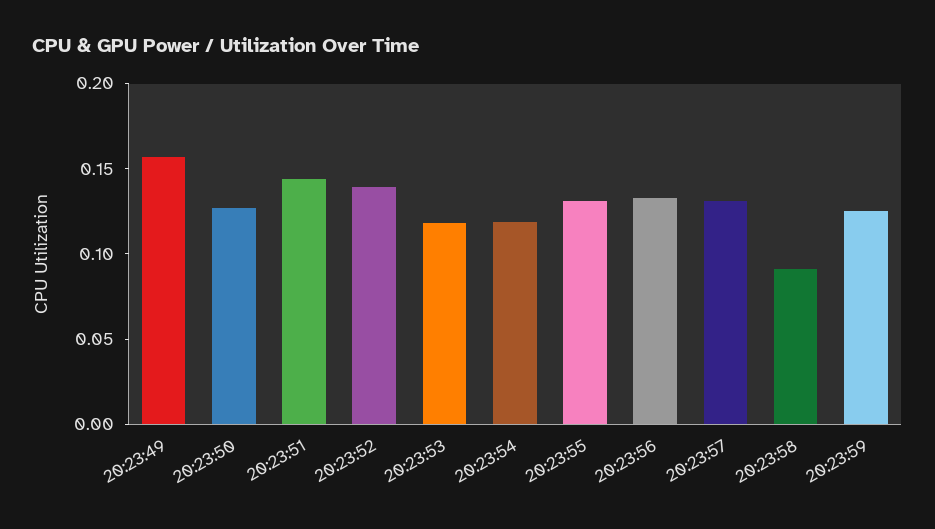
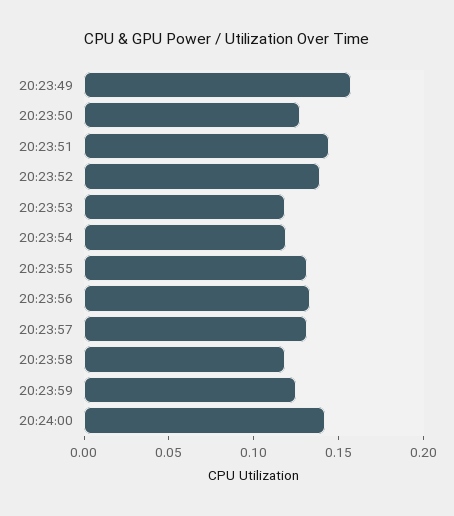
20:23:58: 0.09 -> 0.12
20:24:00: none -> 0.14

